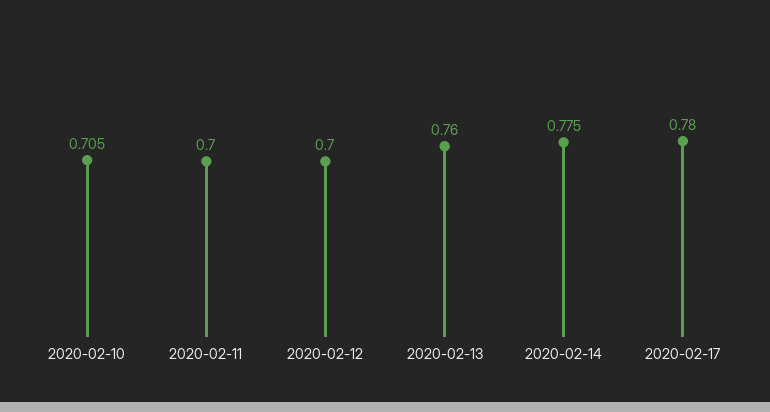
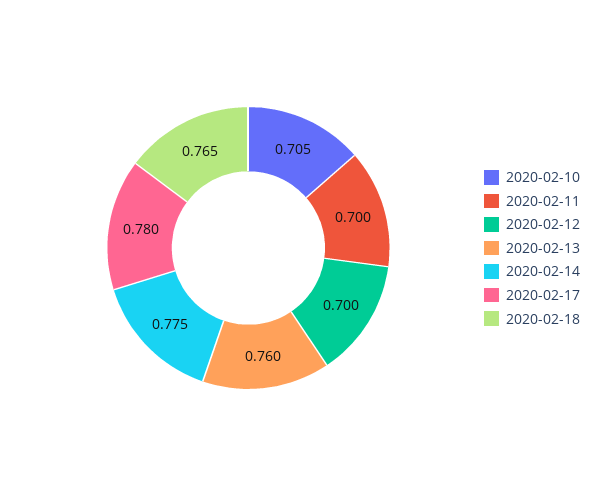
2020-02-18: none -> 0.765

